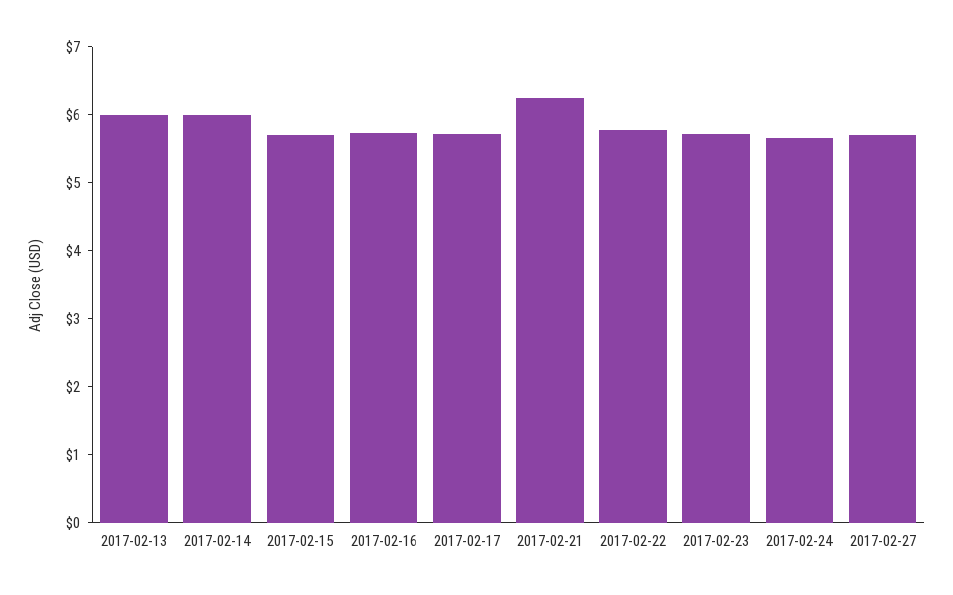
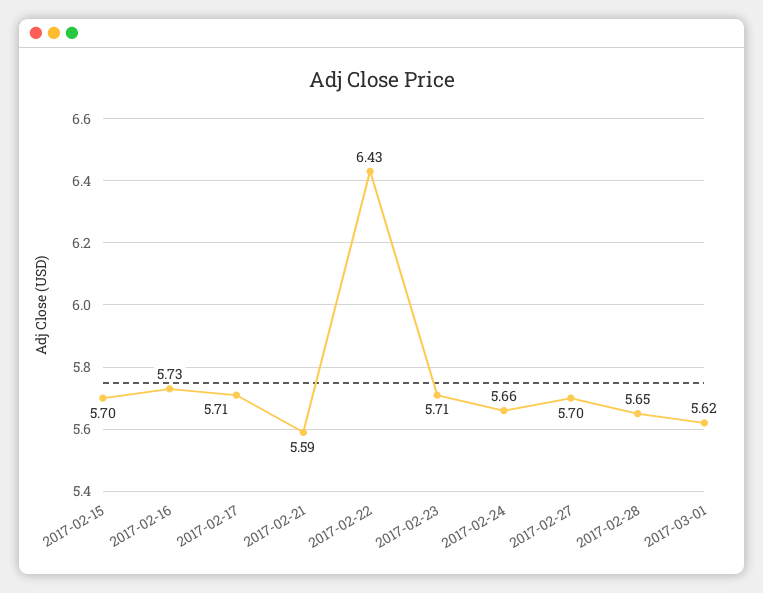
2017-02-13: 6 -> none
2017-02-14: 6 -> none
2017-02-21: 6.2 -> 5.59
2017-02-22: 5.8 -> 6.43
2017-02-28: none -> 5.65
2017-03-01: none -> 5.62

